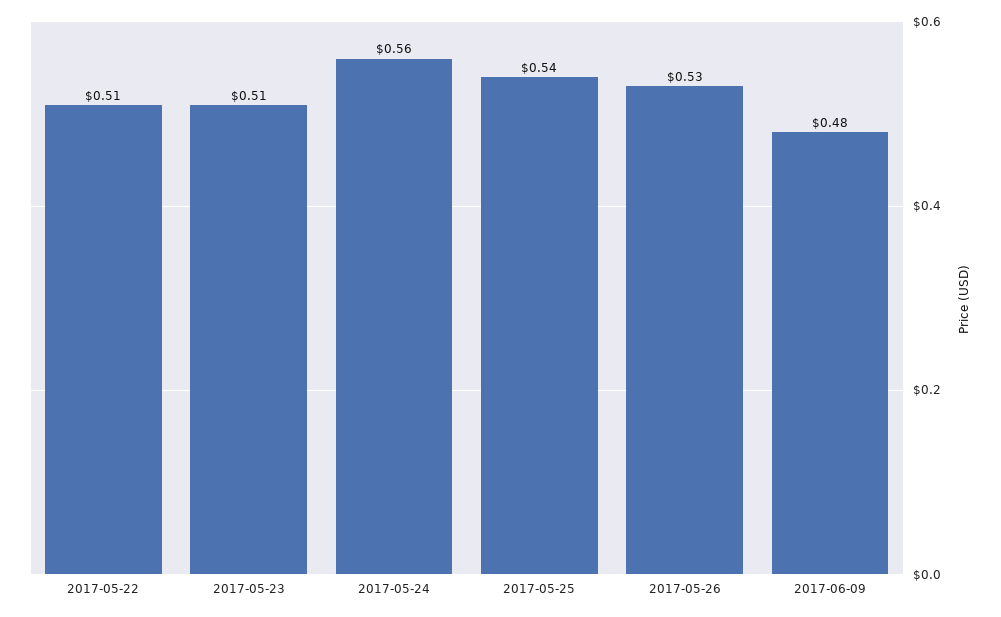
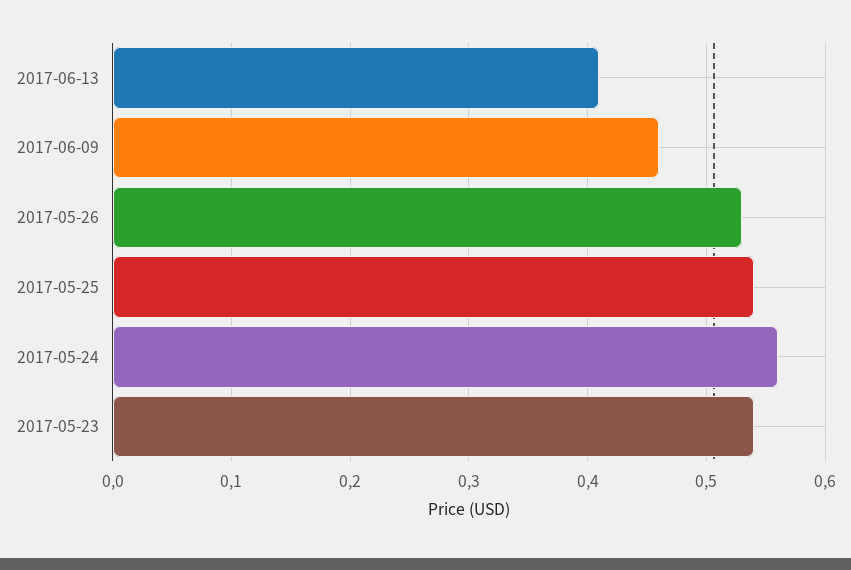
2017-05-22: 0.51 -> none
2017-05-23: 0.51 -> 0.54
2017-06-09: 0.48 -> 0.46
2017-06-13: none -> 0.41

